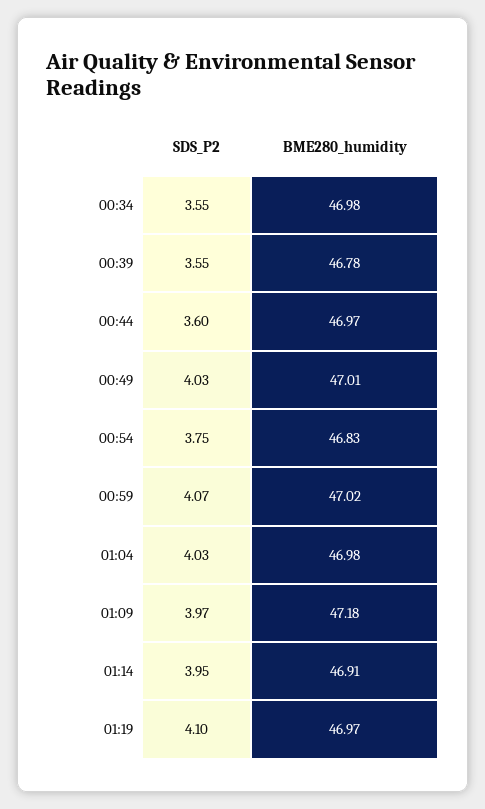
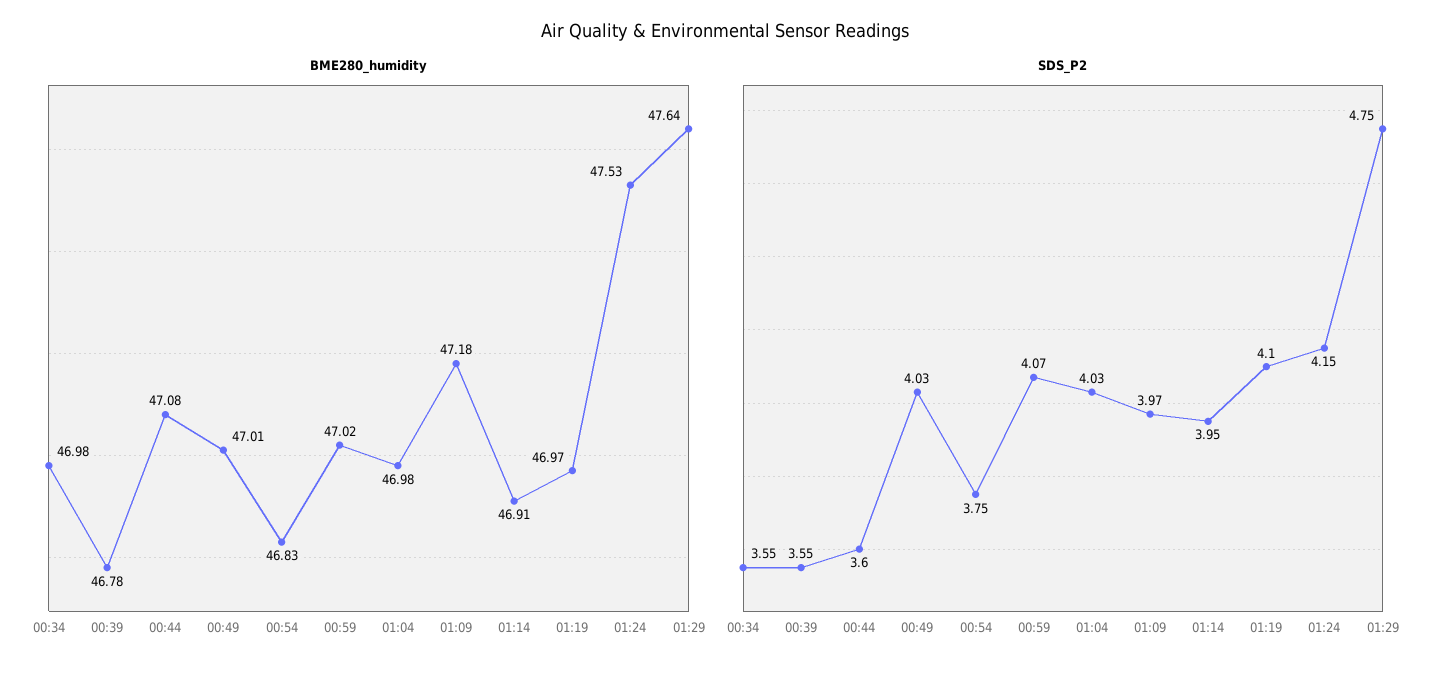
BME280_humidity, 00:44: 46.97 -> 47.08
BME280_humidity, 01:24: none -> 47.53
BME280_humidity, 01:29: none -> 47.64
SDS_P2, 01:24: none -> 4.15
SDS_P2, 01:29: none -> 4.75

